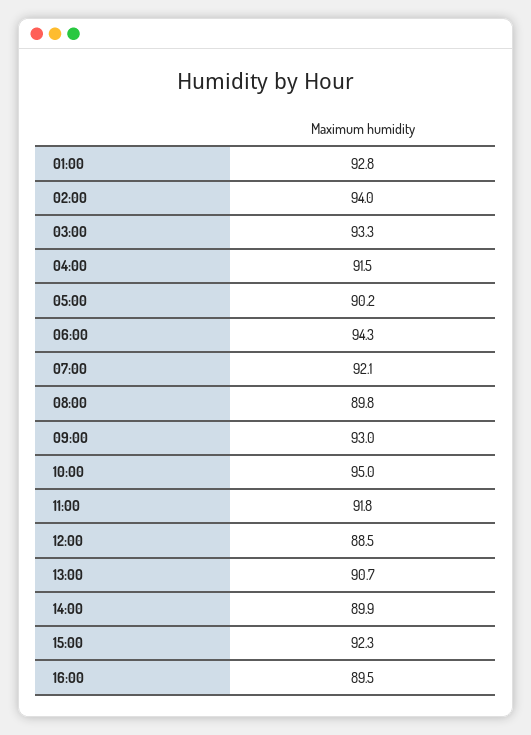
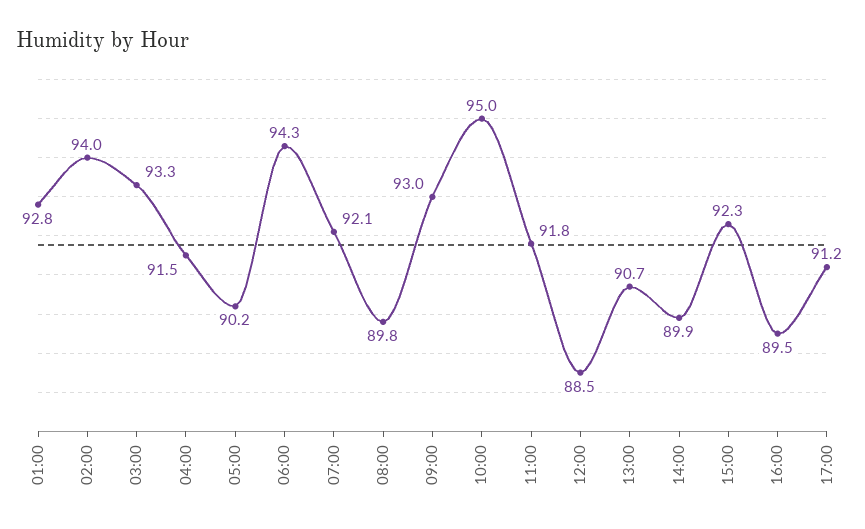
17:00: none -> 91.2

